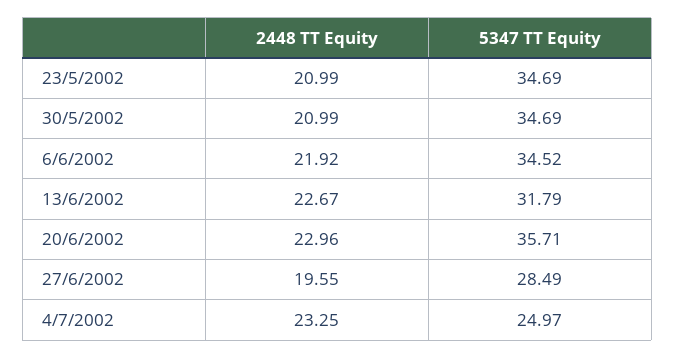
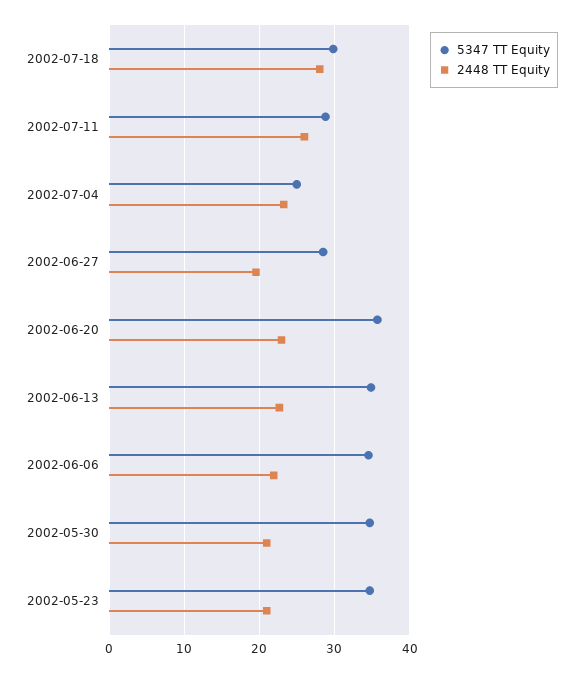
5347 TT Equity, 13/6/2002: 31.79 -> 35
5347 TT Equity, 2002-07-18: none -> 30
2448 TT Equity, 2002-07-18: none -> 28
5347 TT Equity, 2002-07-11: none -> 29
2448 TT Equity, 2002-07-11: none -> 26

